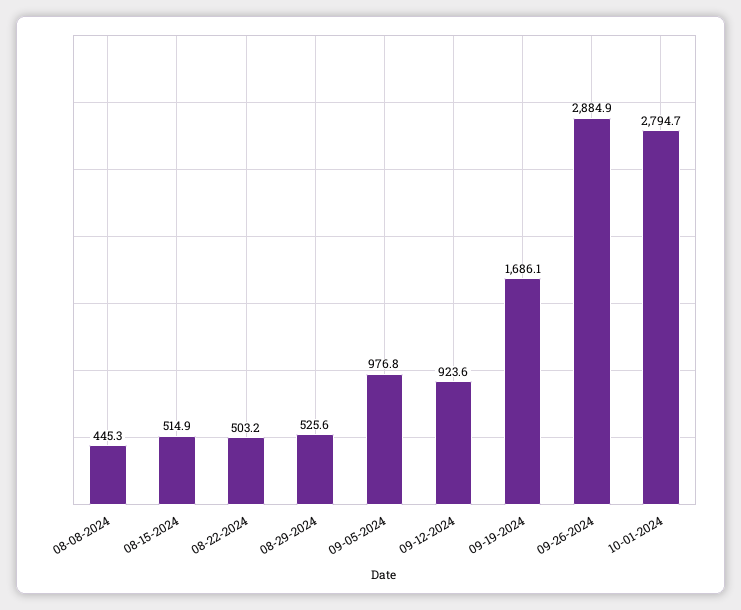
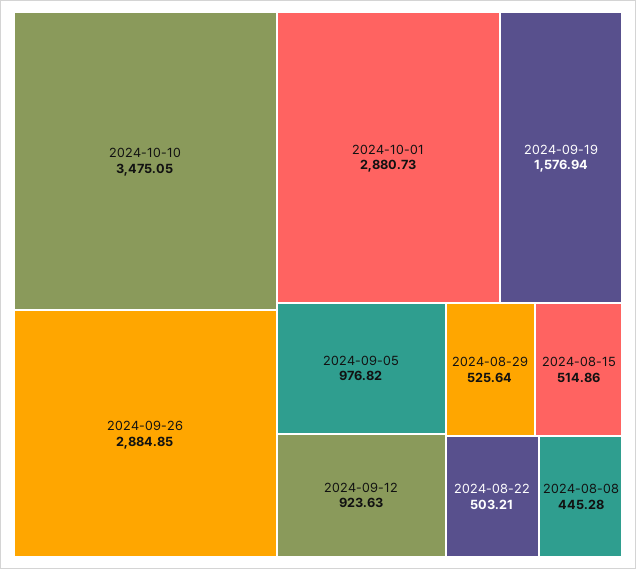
09-19-2024: 1686.1 -> 1576.94
10-01-2024: 2794.7 -> 2880.73
2024-10-10: none -> 3475.05

